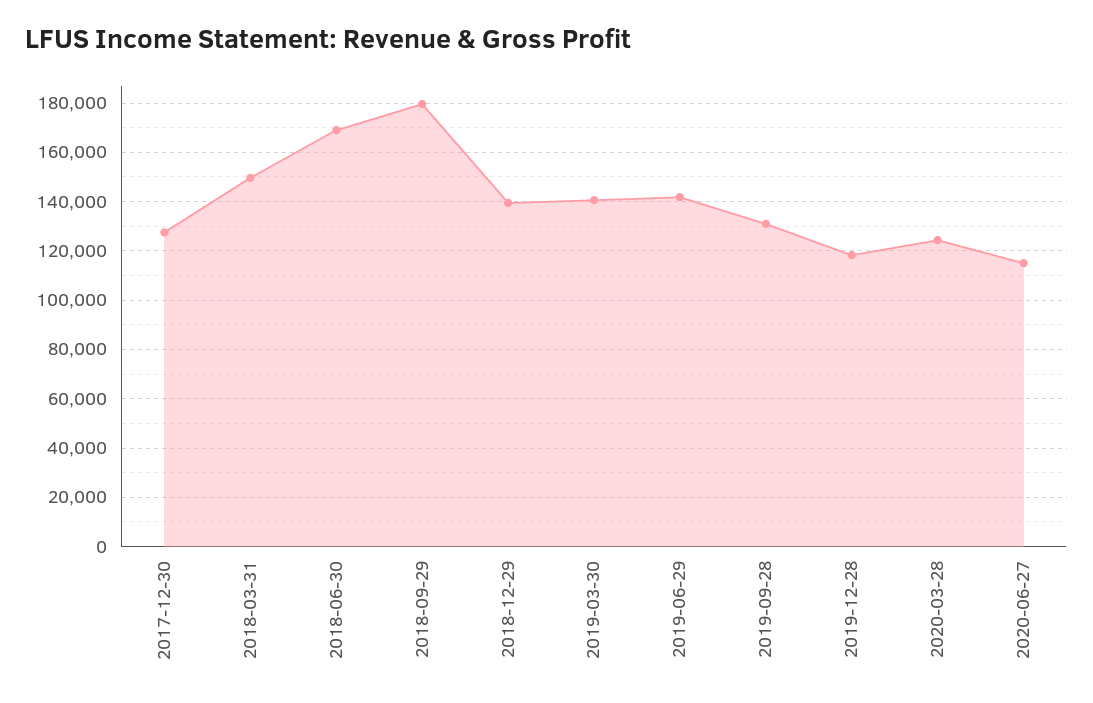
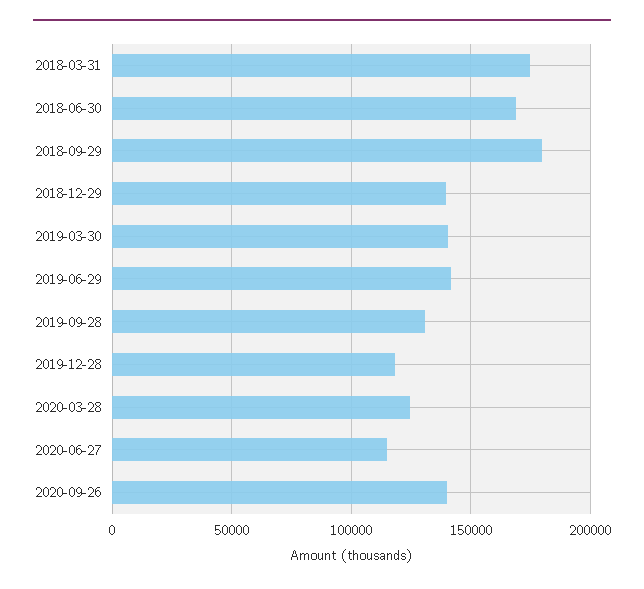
2017-12-30: 127500 -> none
2018-03-31: 150000 -> 175000
2020-09-26: none -> 140000

